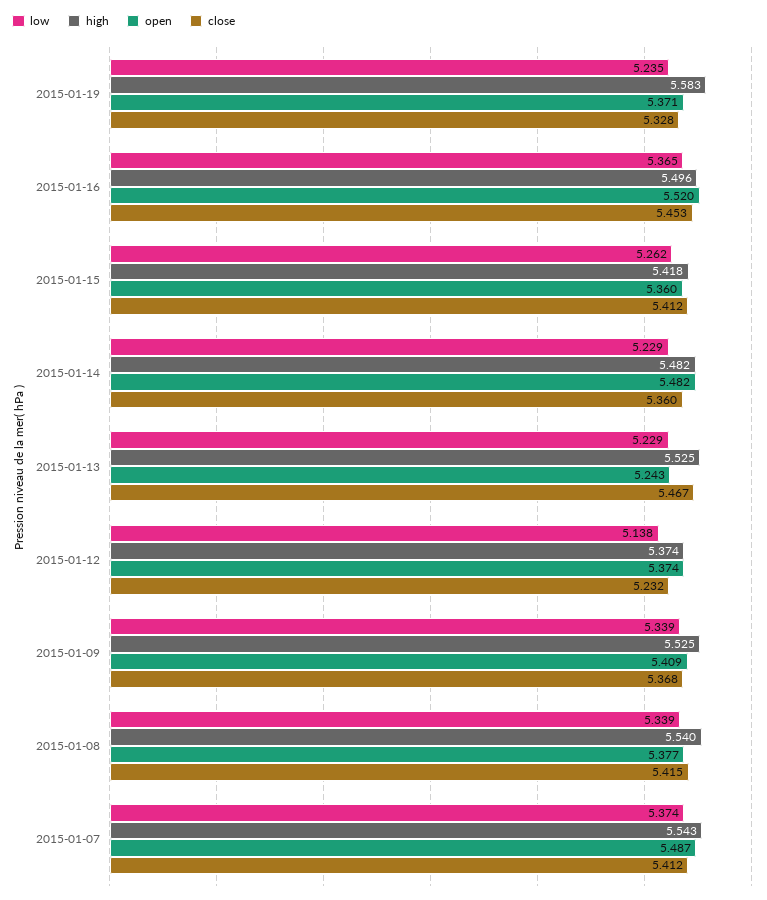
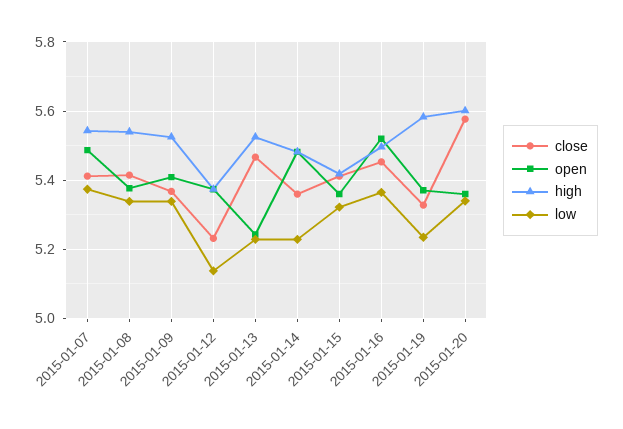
low, 2015-01-15: 5.262 -> 5.32
close, 2015-01-20: none -> 5.58
open, 2015-01-20: none -> 5.36
high, 2015-01-20: none -> 5.6
low, 2015-01-20: none -> 5.34

